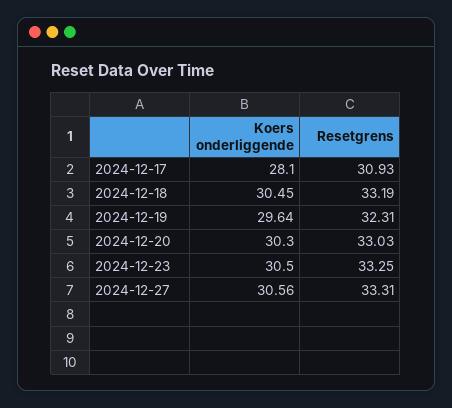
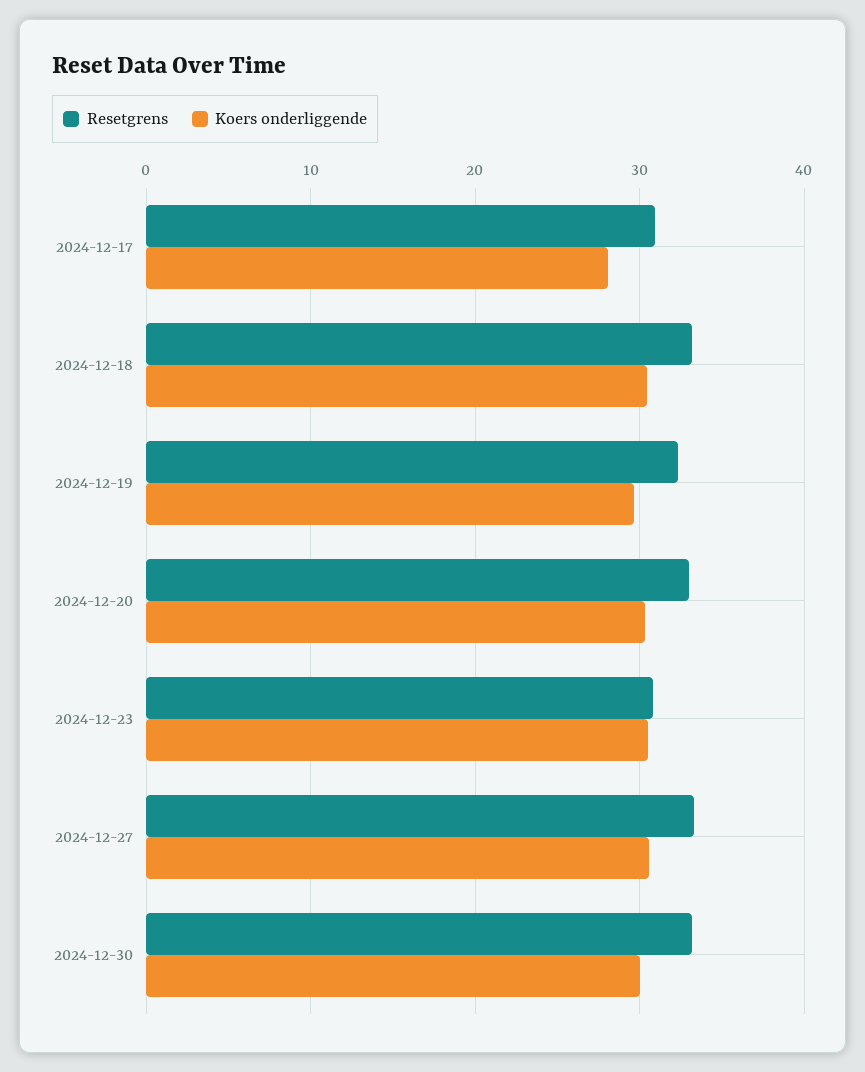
Resetgrens, 2024-12-23: 33.25 -> 31
Resetgrens, 2024-12-30: none -> 33
Koers onderliggende, 2024-12-30: none -> 30

